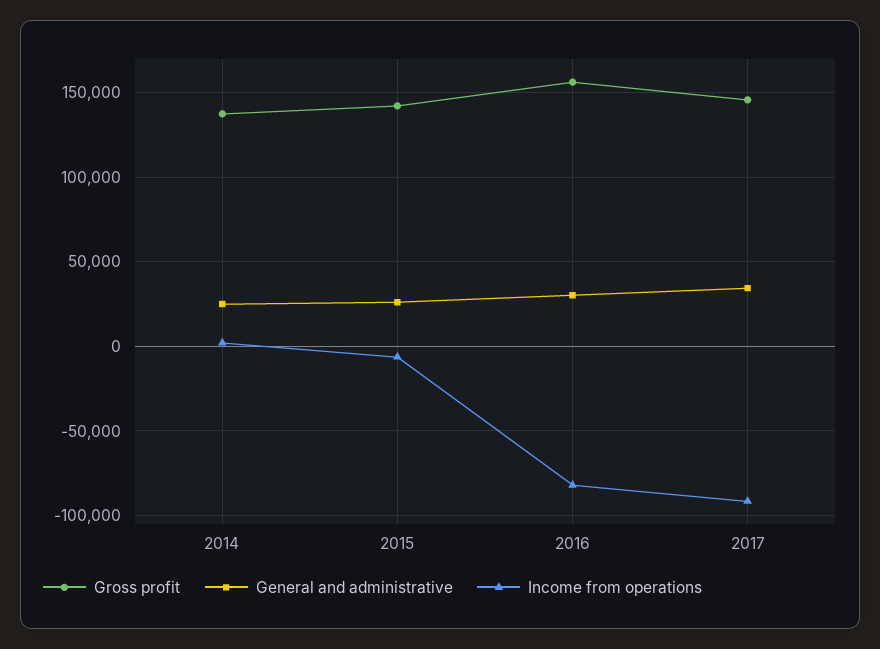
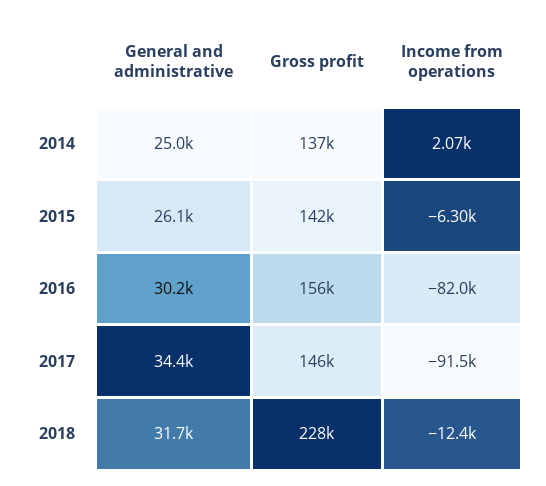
General and administrative, 2018: none -> 31700
Gross profit, 2018: none -> 228000
Income from operations, 2018: none -> -12400

